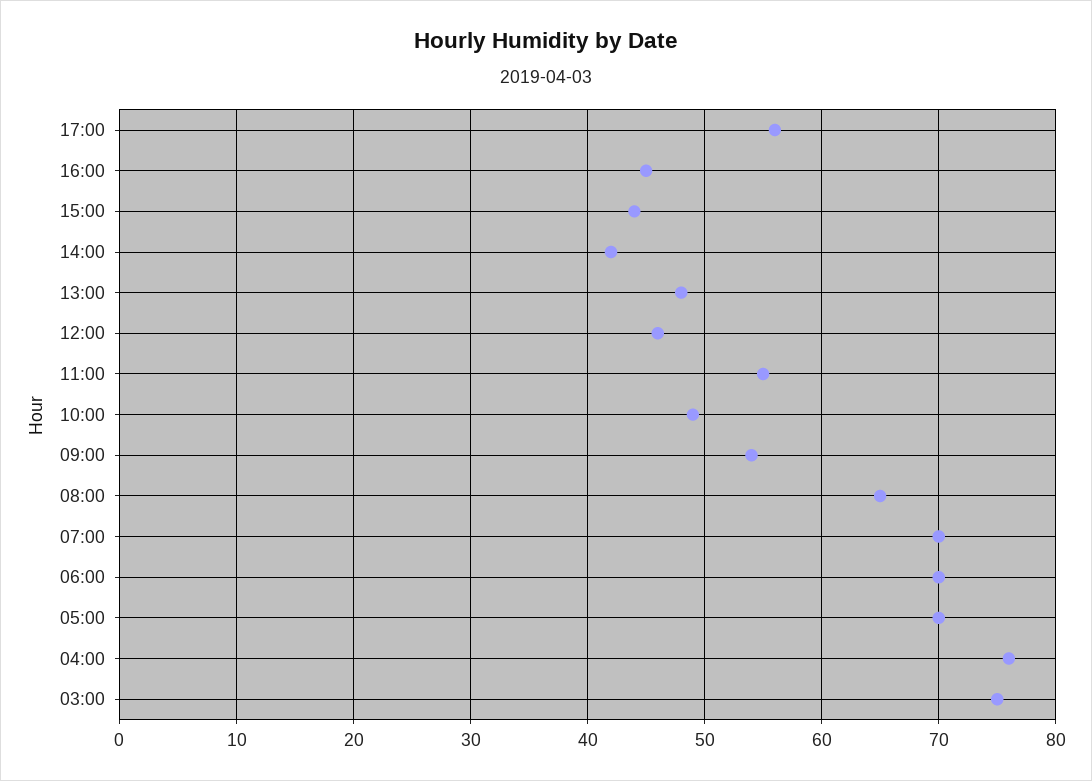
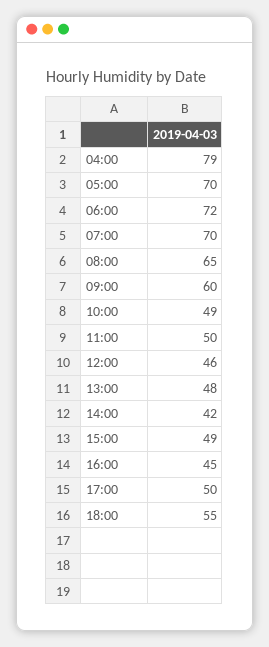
17:00: 56 -> 50
15:00: 44 -> 49
11:00: 55 -> 50
09:00: 54 -> 60
06:00: 70 -> 72
04:00: 76 -> 79
03:00: 75 -> none
18:00: none -> 55

